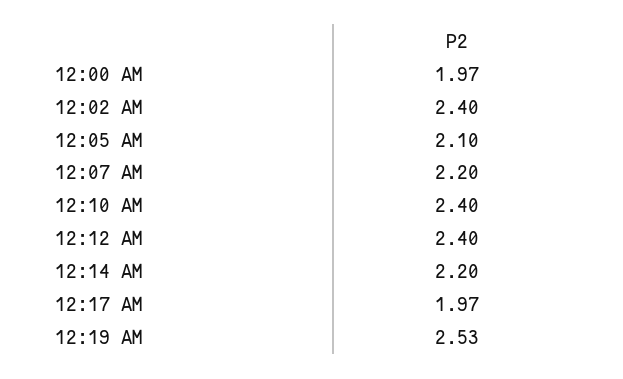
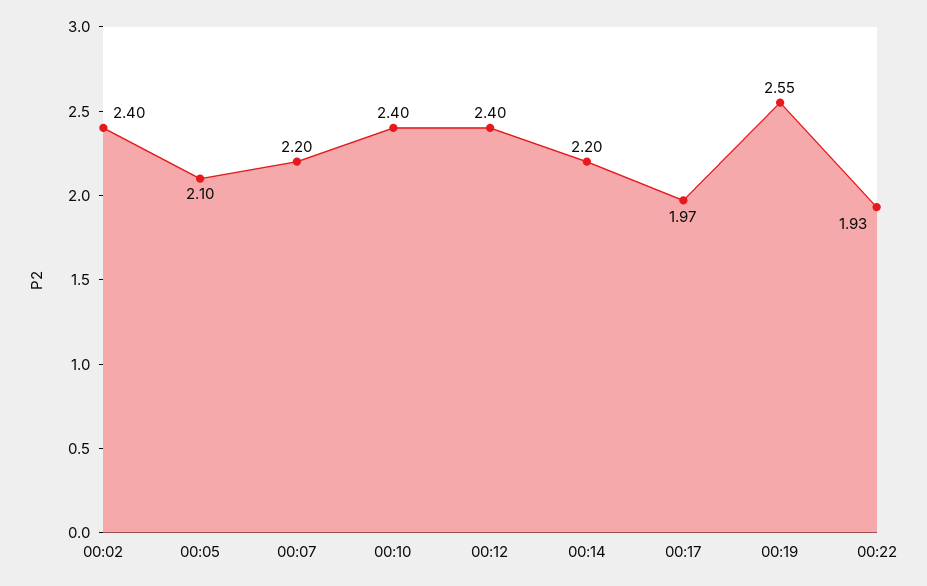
12:00 AM: 1.97 -> none
12:19 AM: 2.53 -> 2.55
00:22: none -> 1.93

